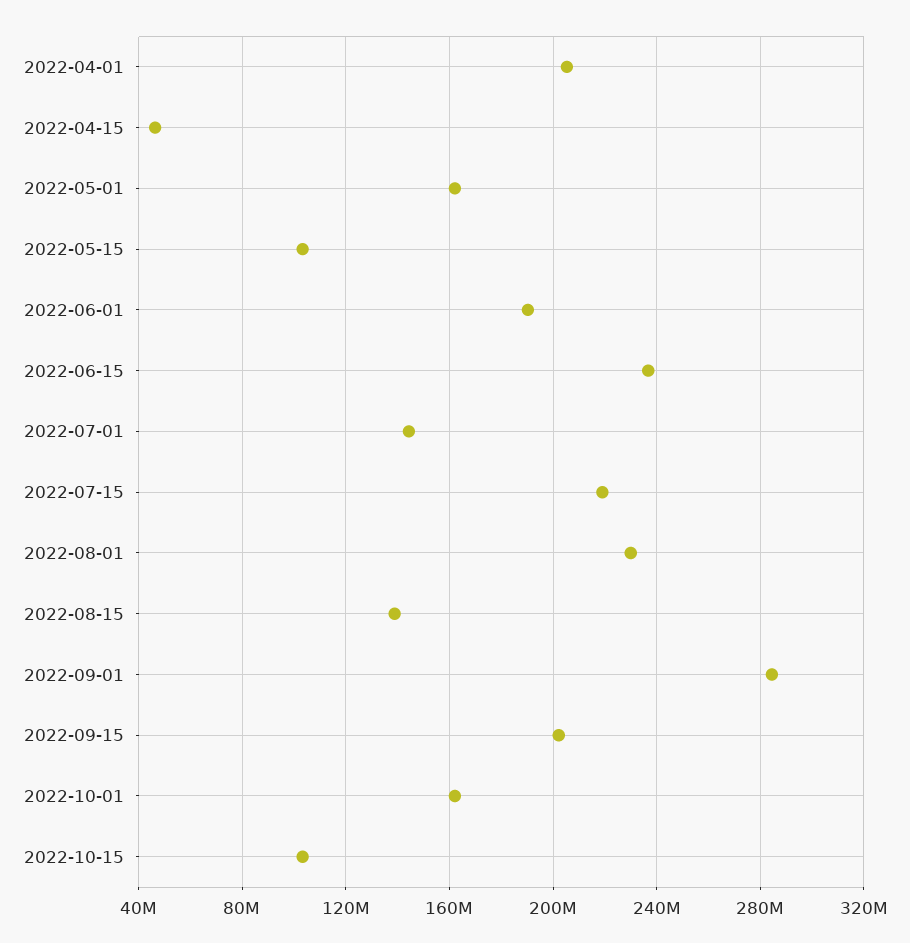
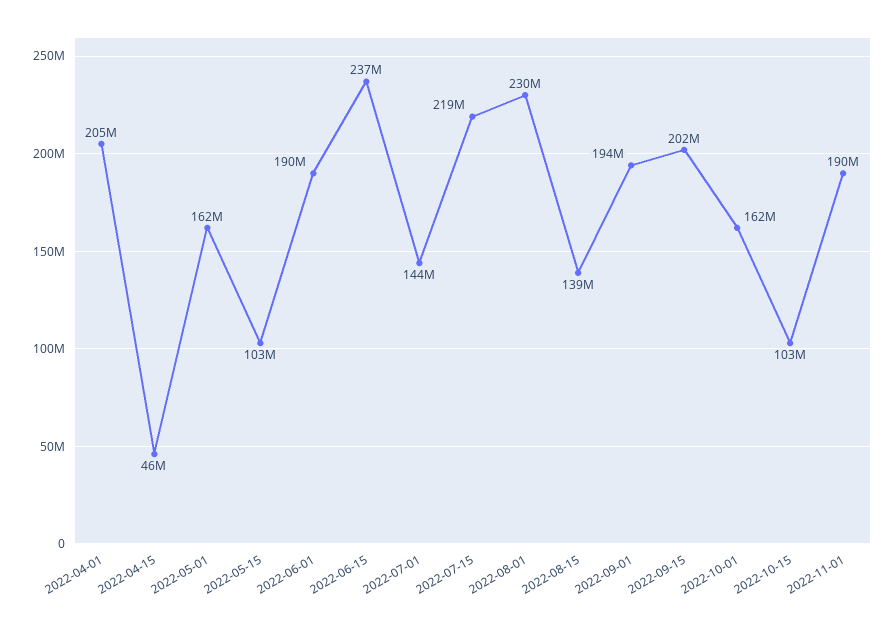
2022-09-01: 285000000 -> 194000000
2022-11-01: none -> 190000000

